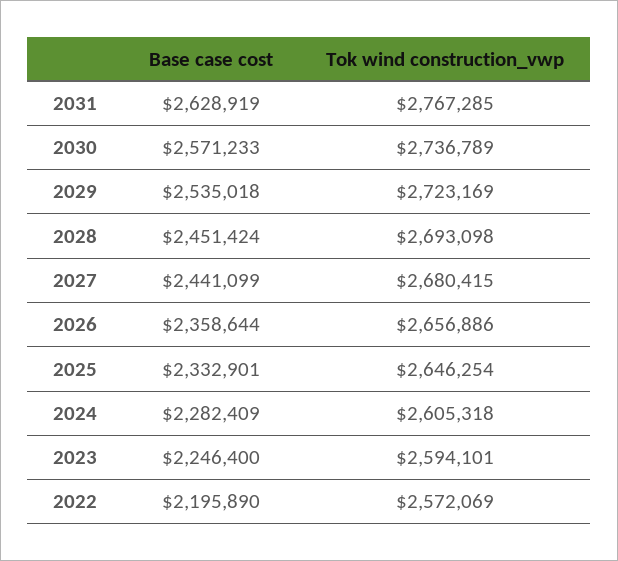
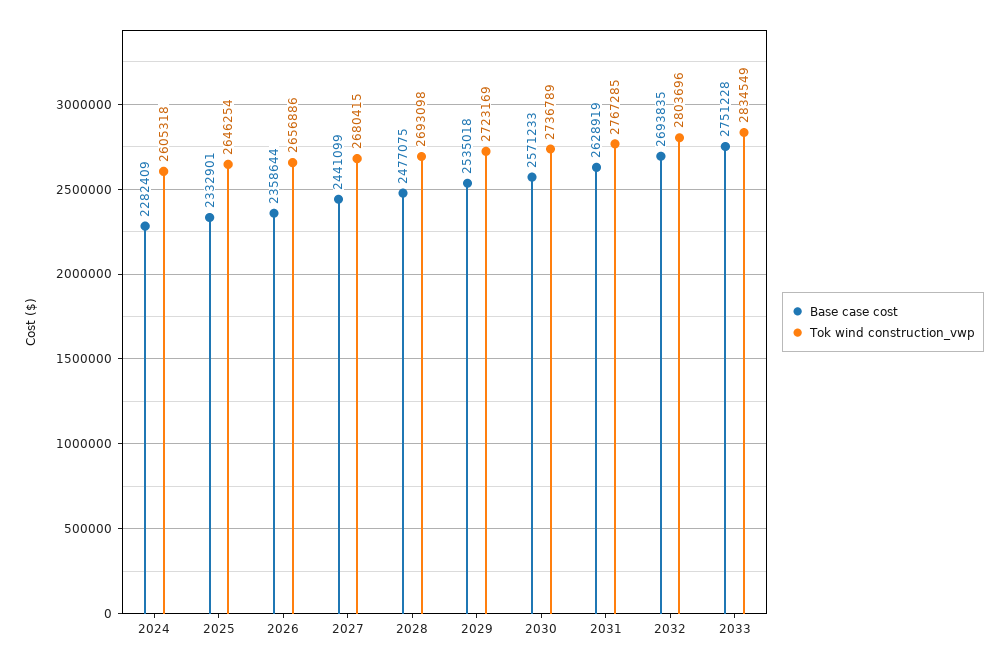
Base case cost, 2028: 2451424 -> 2477075
Base case cost, 2023: 2246400 -> none
Tok wind construction_vwp, 2023: 2594101 -> none
Base case cost, 2022: 2195890 -> none
Tok wind construction_vwp, 2022: 2572069 -> none
Base case cost, 2032: none -> 2693835
Tok wind construction_vwp, 2032: none -> 2803696
Base case cost, 2033: none -> 2751228
Tok wind construction_vwp, 2033: none -> 2834549

